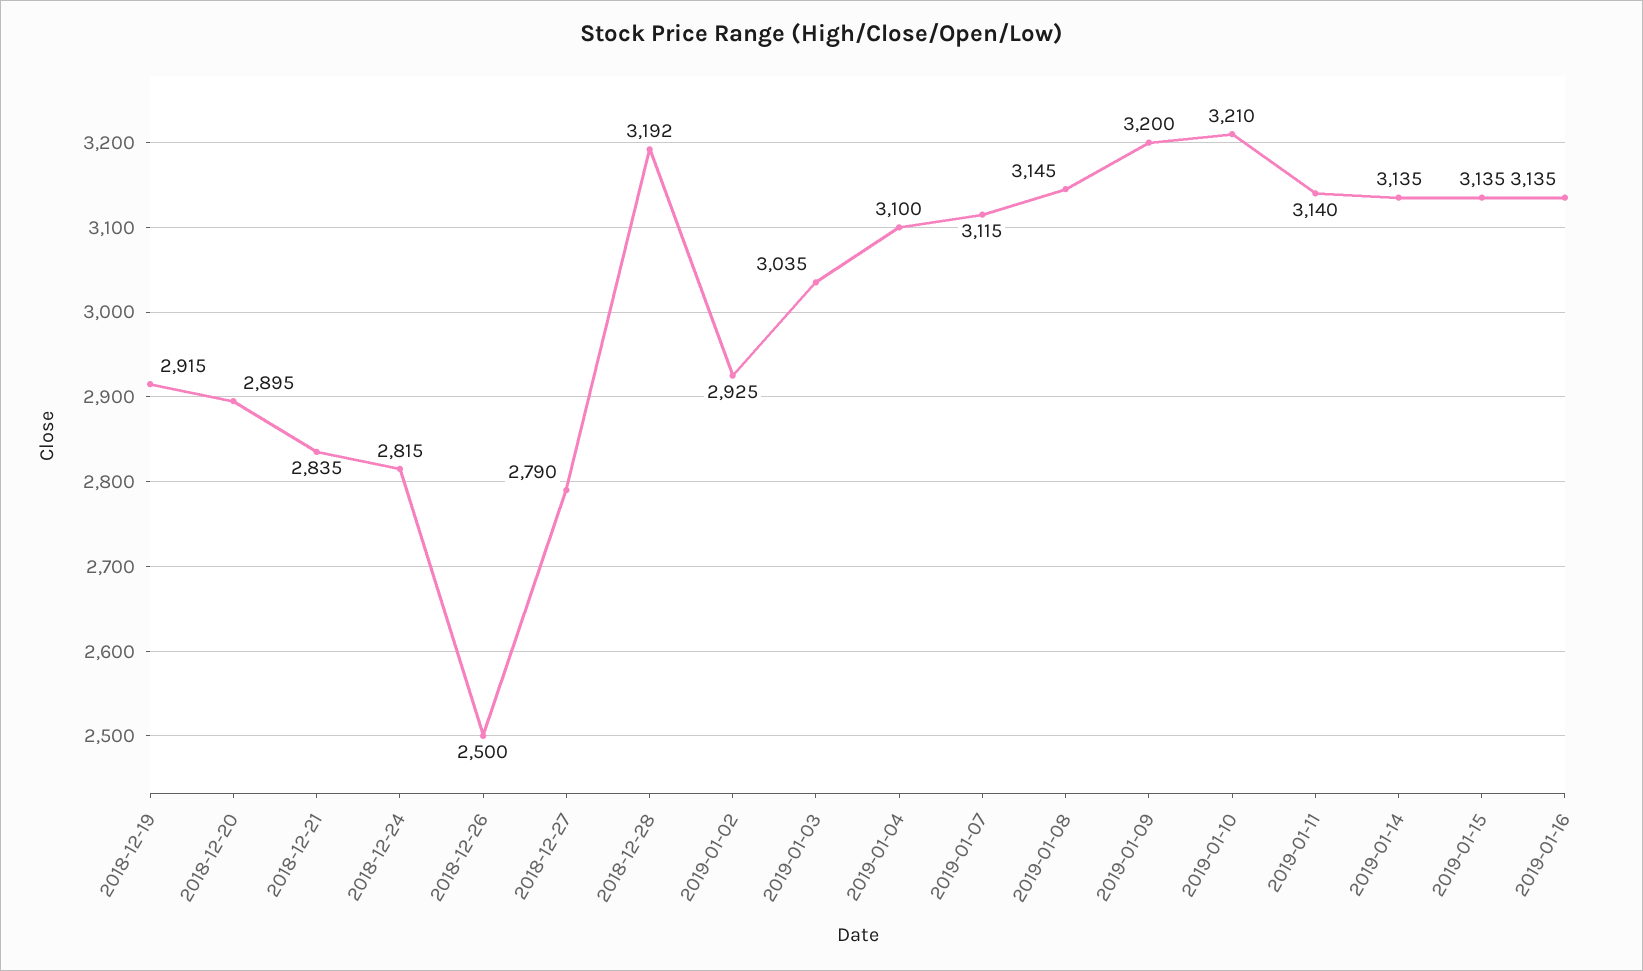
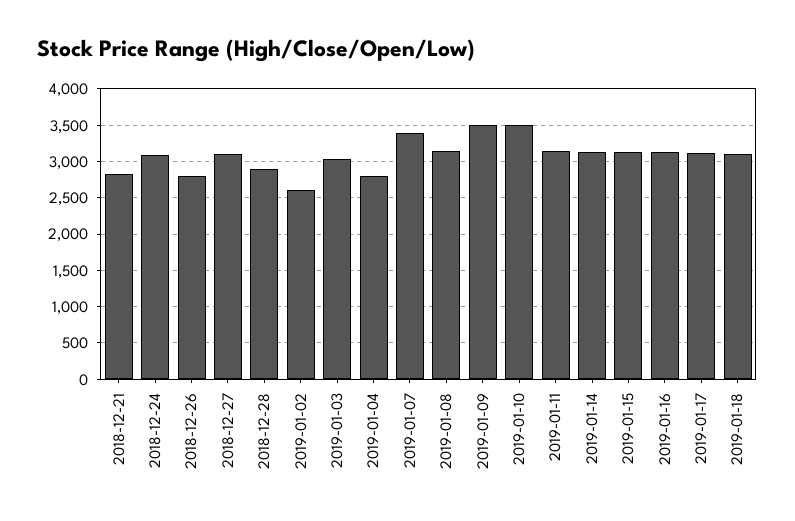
2018-12-19: 2915 -> none
2018-12-20: 2895 -> none
2018-12-24: 2815 -> 3100
2018-12-26: 2500 -> 2800
2018-12-27: 2790 -> 3100
2018-12-28: 3192 -> 2900
2019-01-02: 2925 -> 2600
2019-01-04: 3100 -> 2800
2019-01-07: 3115 -> 3400
2019-01-09: 3200 -> 3500
2019-01-10: 3210 -> 3500
2019-01-17: none -> 3100
2019-01-18: none -> 3100

